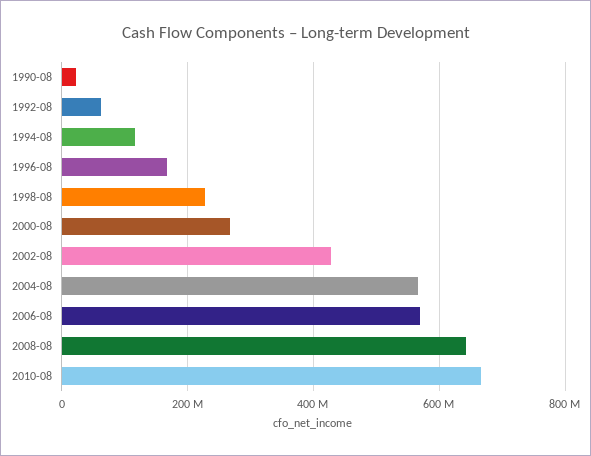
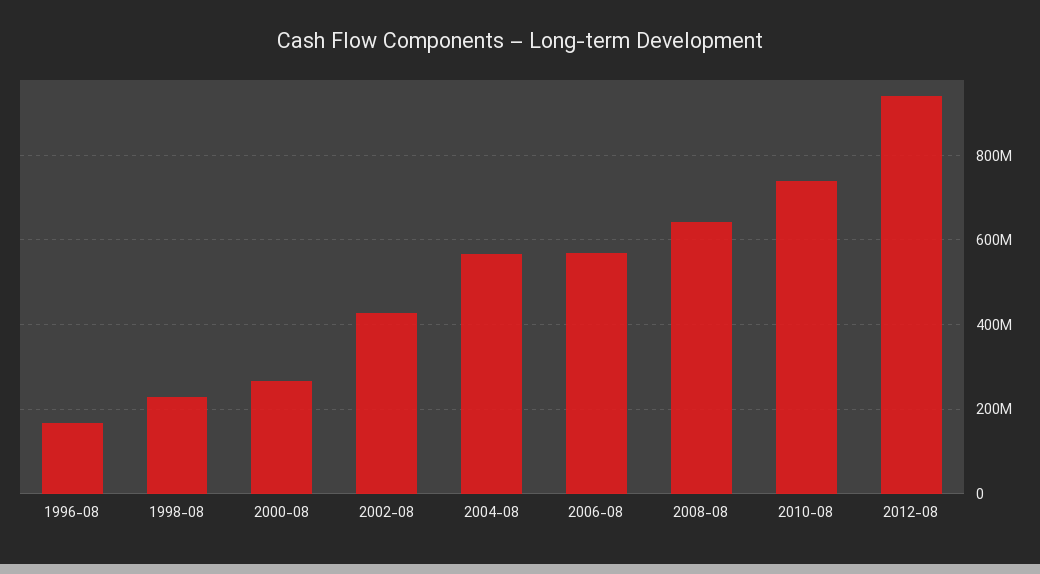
1990-08: 20000000 -> none
1992-08: 60000000 -> none
1994-08: 120000000 -> none
2010-08: 660000000 -> 740000000
2012-08: none -> 940000000

